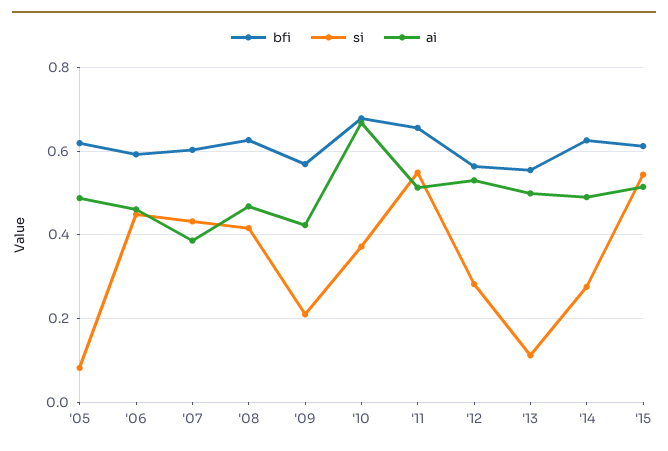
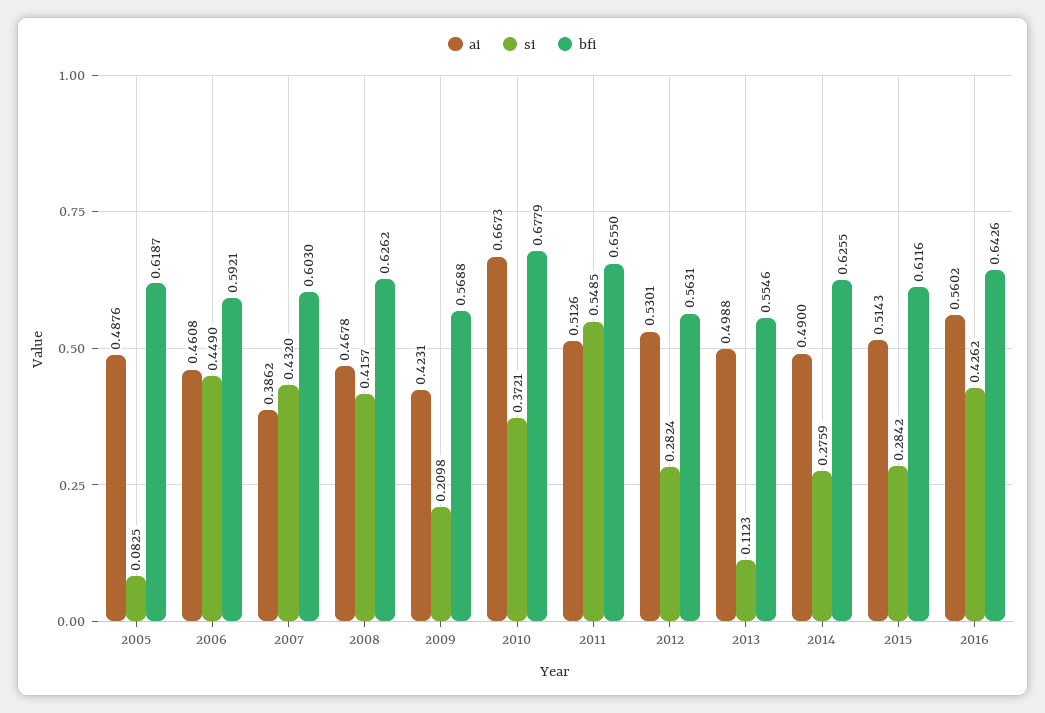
si, '15: 0.54 -> 0.2842
ai, 2016: none -> 0.5602
si, 2016: none -> 0.4262
bfi, 2016: none -> 0.6426

